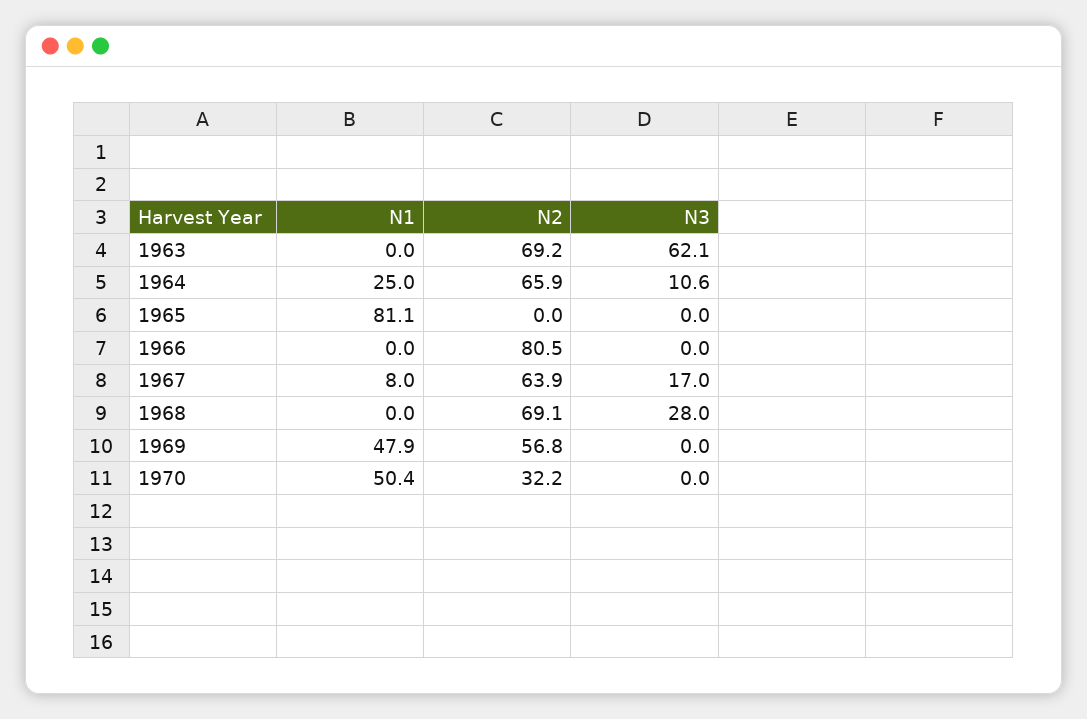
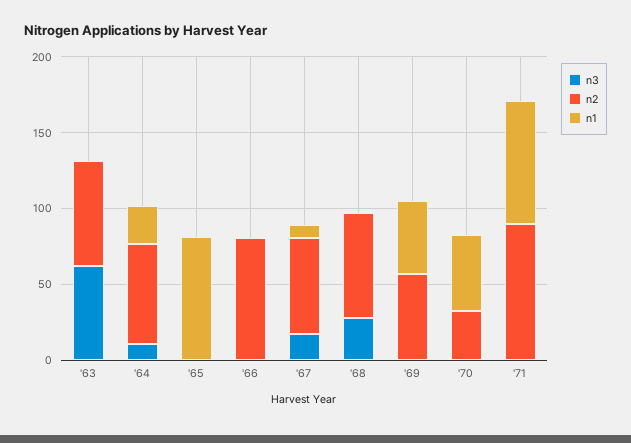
N3, '71: none -> 0
N2, '71: none -> 90
N1, '71: none -> 80

